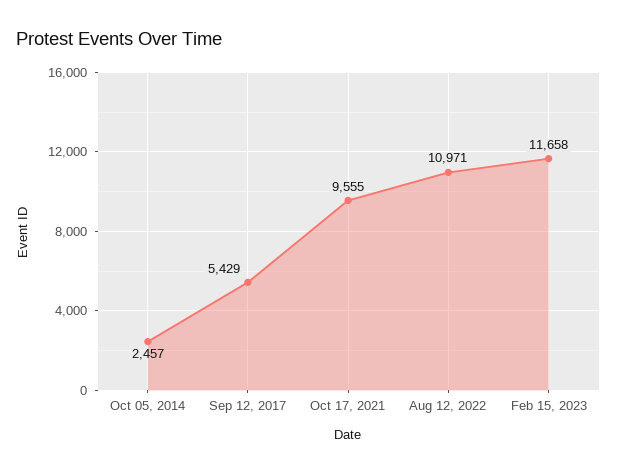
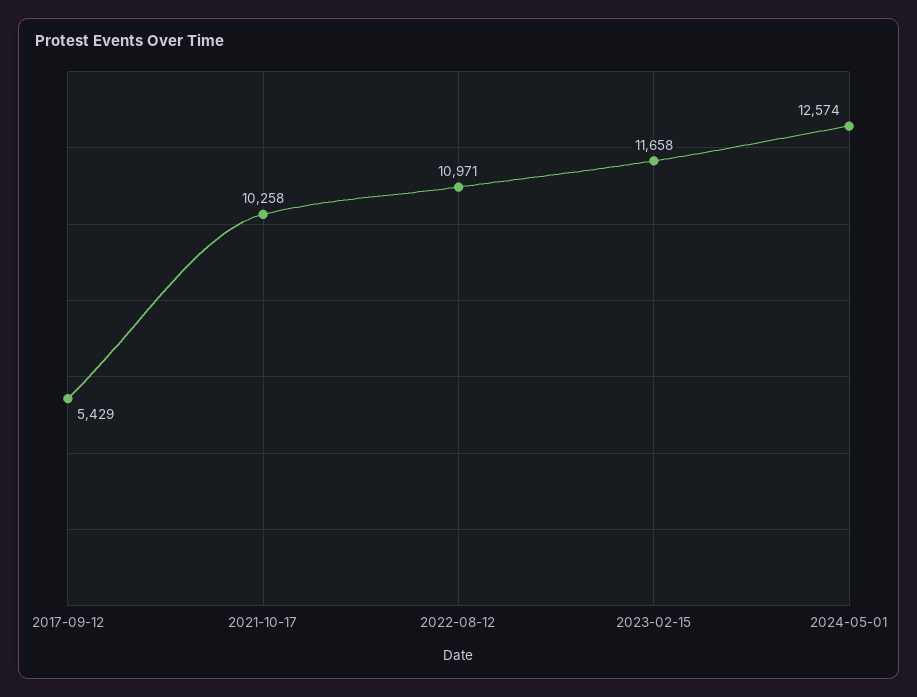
Oct 05, 2014: 2457 -> none
Oct 17, 2021: 9555 -> 10258
2024-05-01: none -> 12574

